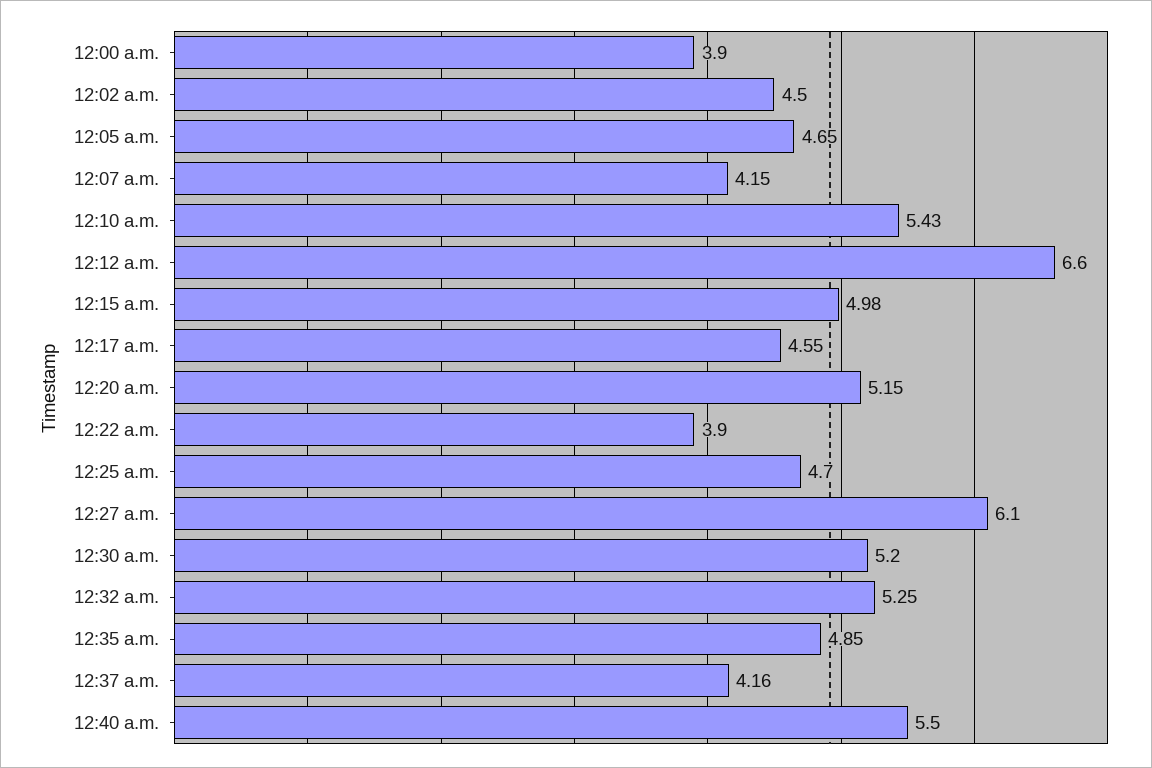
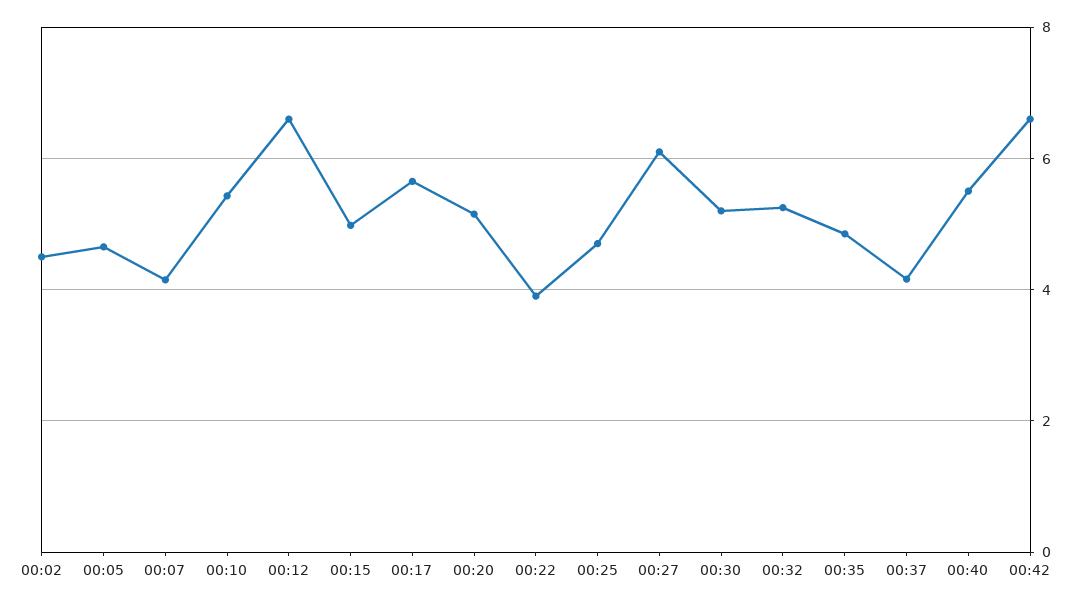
12:00 a.m.: 3.9 -> none
12:17 a.m.: 4.55 -> 5.6
00:42: none -> 6.6

